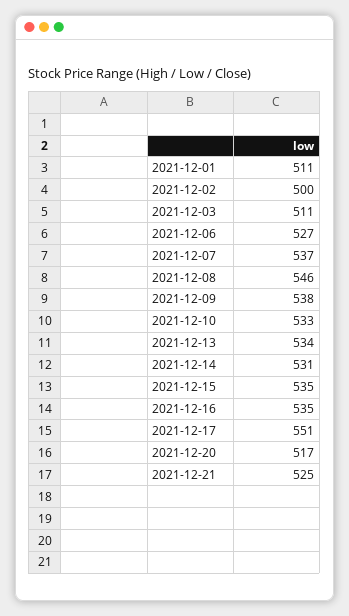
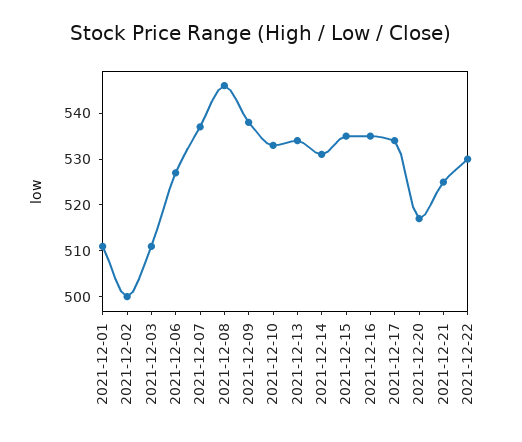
2021-12-17: 551 -> 535
2021-12-22: none -> 530

